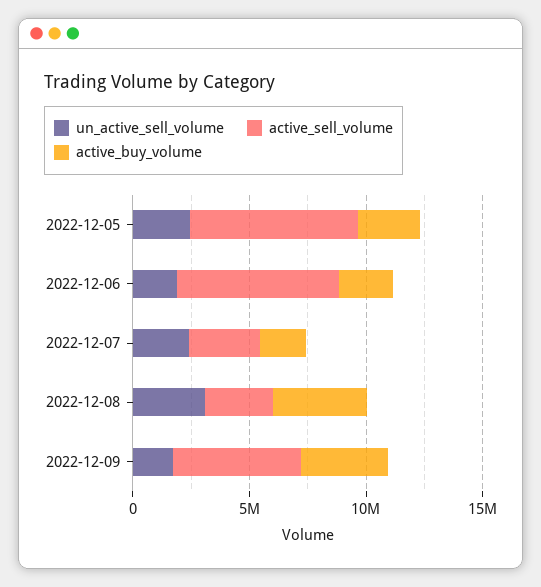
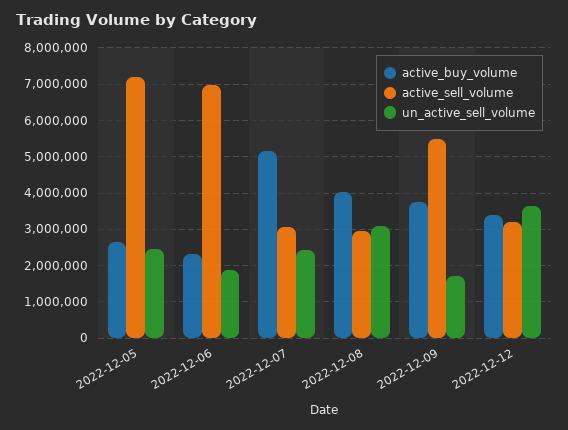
active_buy_volume, 2022-12-07: 2000000 -> 5200000
active_buy_volume, 2022-12-12: none -> 3400000
active_sell_volume, 2022-12-12: none -> 3200000
un_active_sell_volume, 2022-12-12: none -> 3600000

